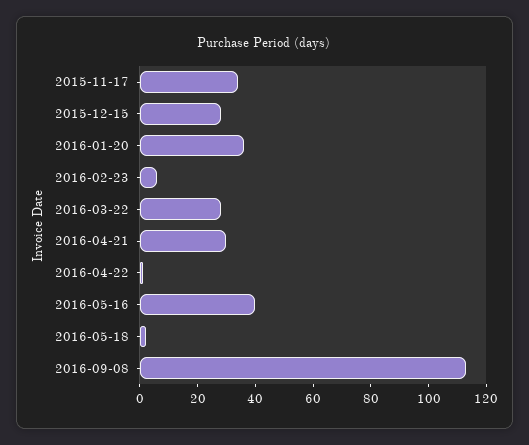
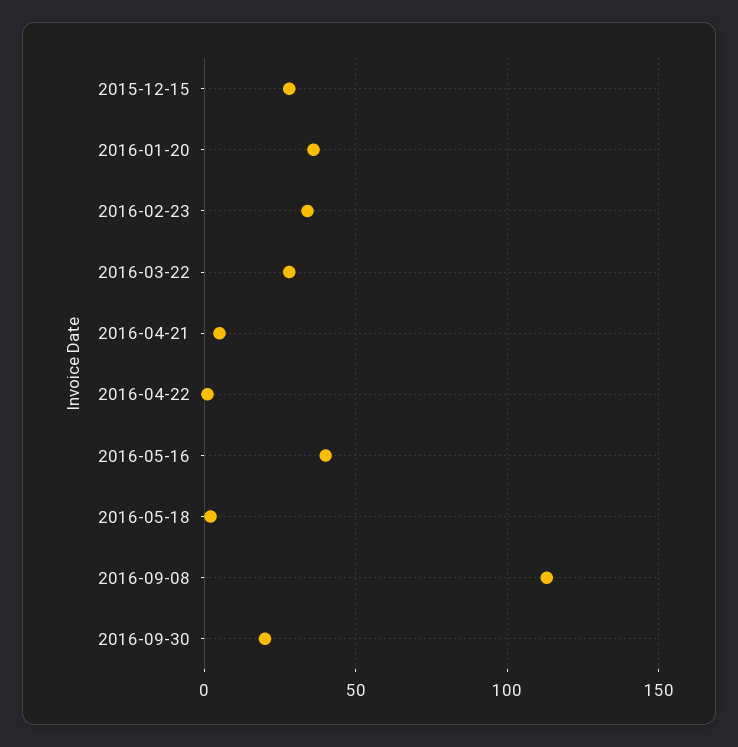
2015-11-17: 35 -> none
2016-02-23: 5 -> 35
2016-04-21: 30 -> 5
2016-09-30: none -> 20

